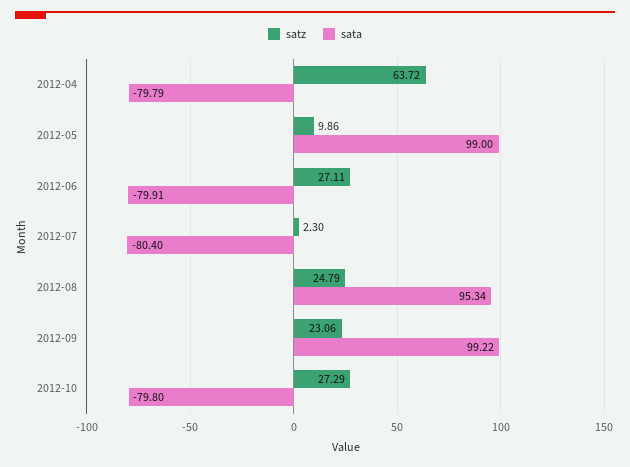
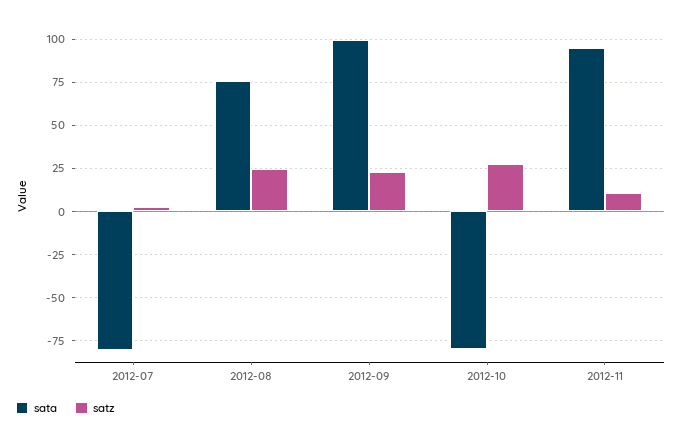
satz, 2012-04: 63.72 -> none
sata, 2012-04: -79.79 -> none
satz, 2012-05: 9.86 -> none
sata, 2012-05: 99 -> none
satz, 2012-06: 27.11 -> none
sata, 2012-06: -79.91 -> none
sata, 2012-08: 95.34 -> 75
sata, 2012-11: none -> 95
satz, 2012-11: none -> 10

